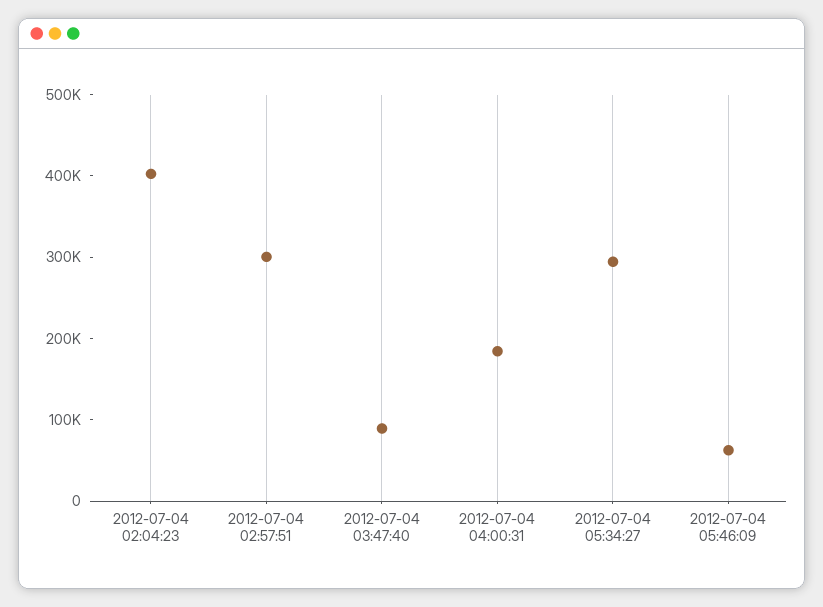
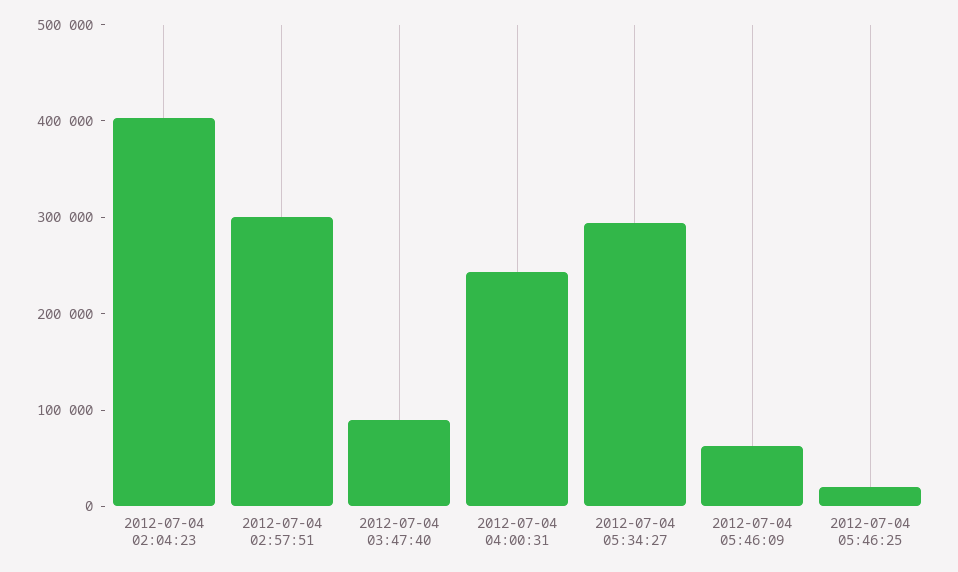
2012-07-04 04:00:31: 180000 -> 240000
2012-07-04 05:46:25: none -> 20000

